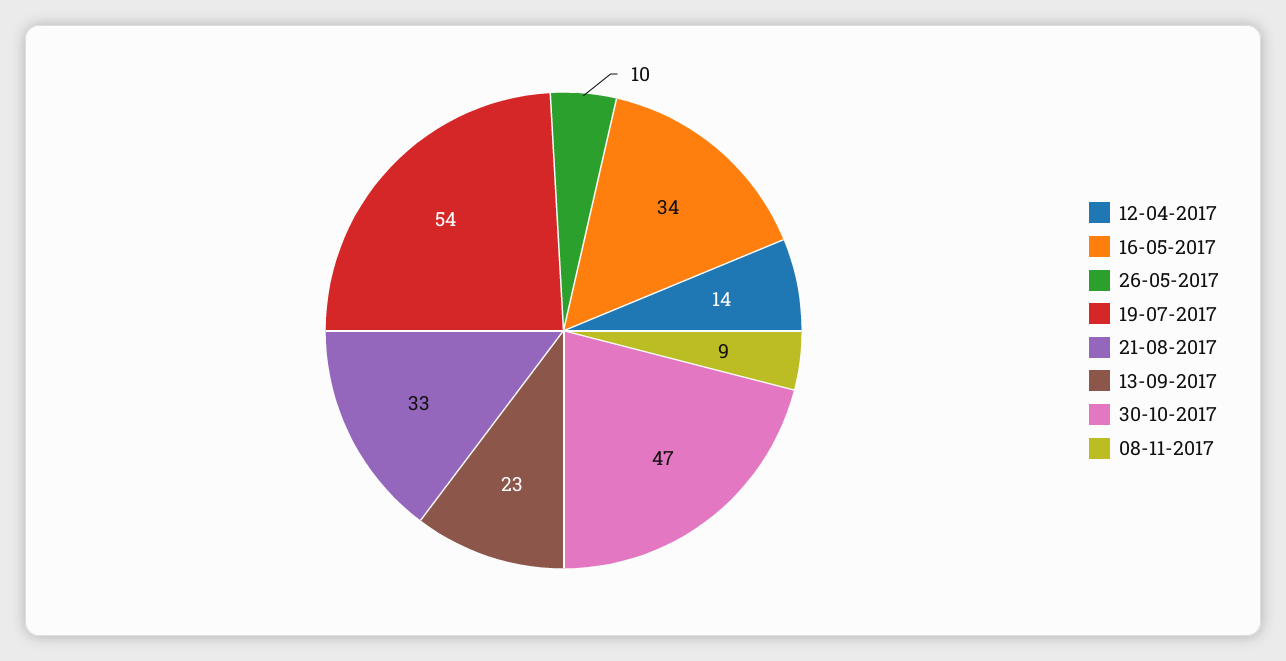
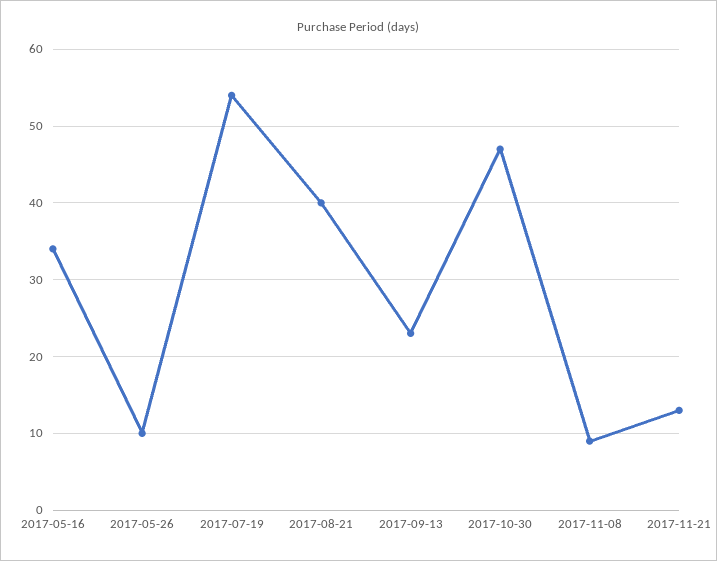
12-04-2017: 14 -> none
21-08-2017: 33 -> 40
2017-11-21: none -> 13

